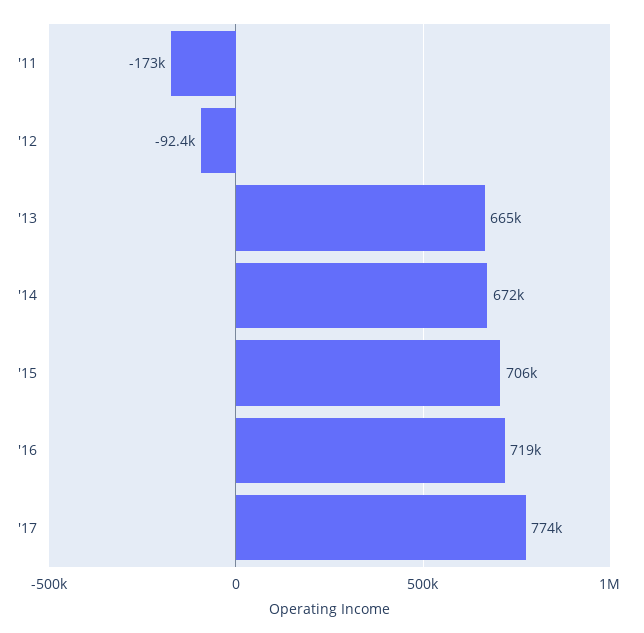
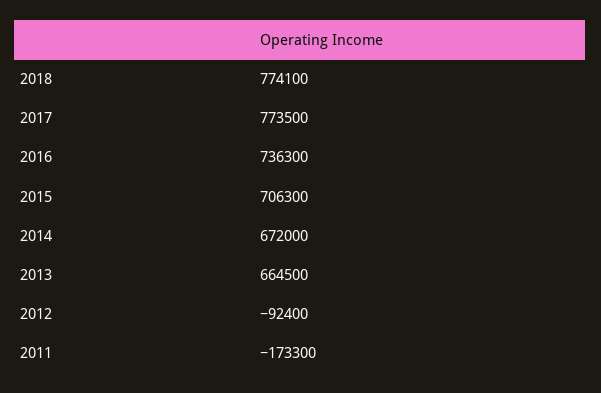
'16: 719000 -> 736300
2018: none -> 774100

